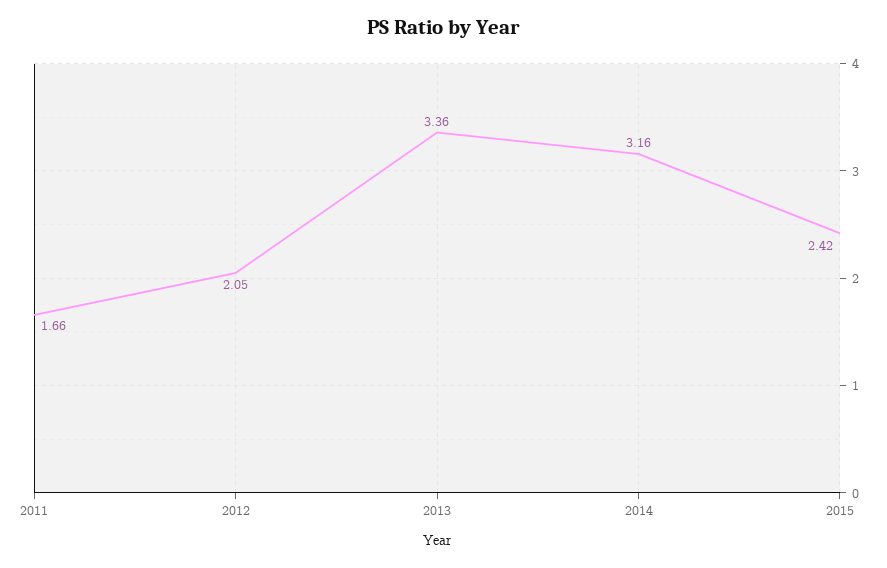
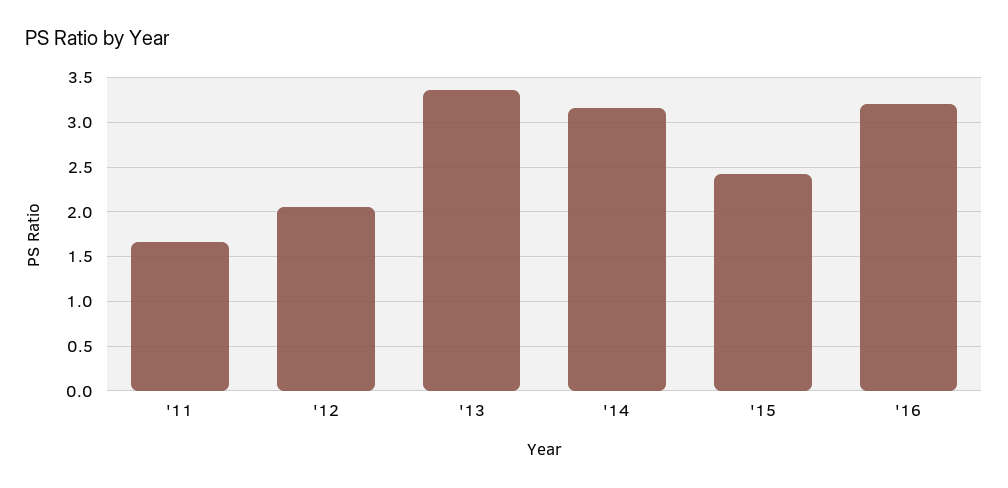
'16: none -> 3.2

